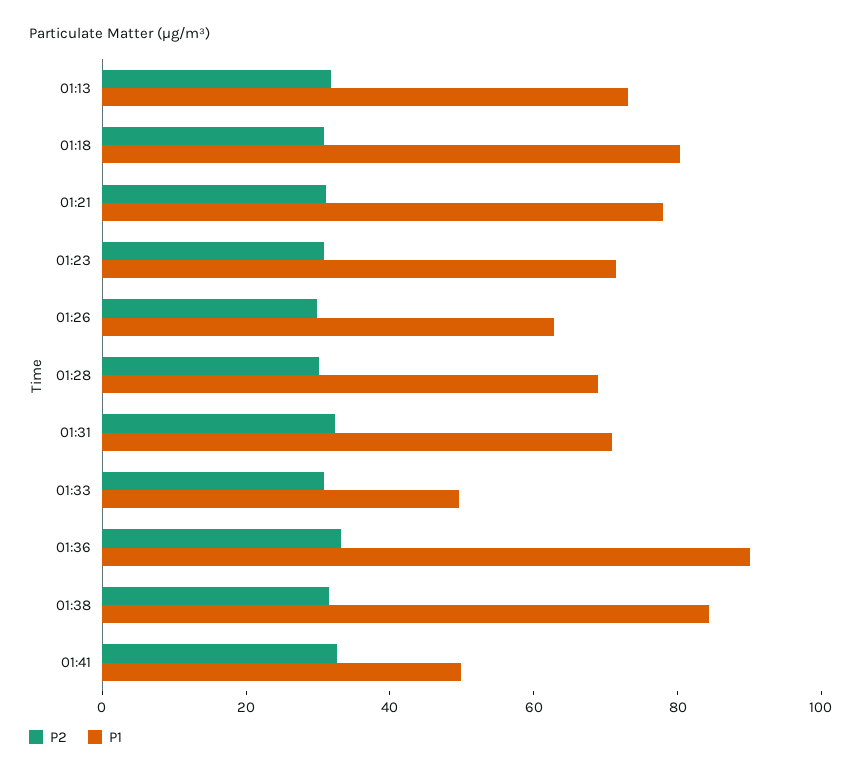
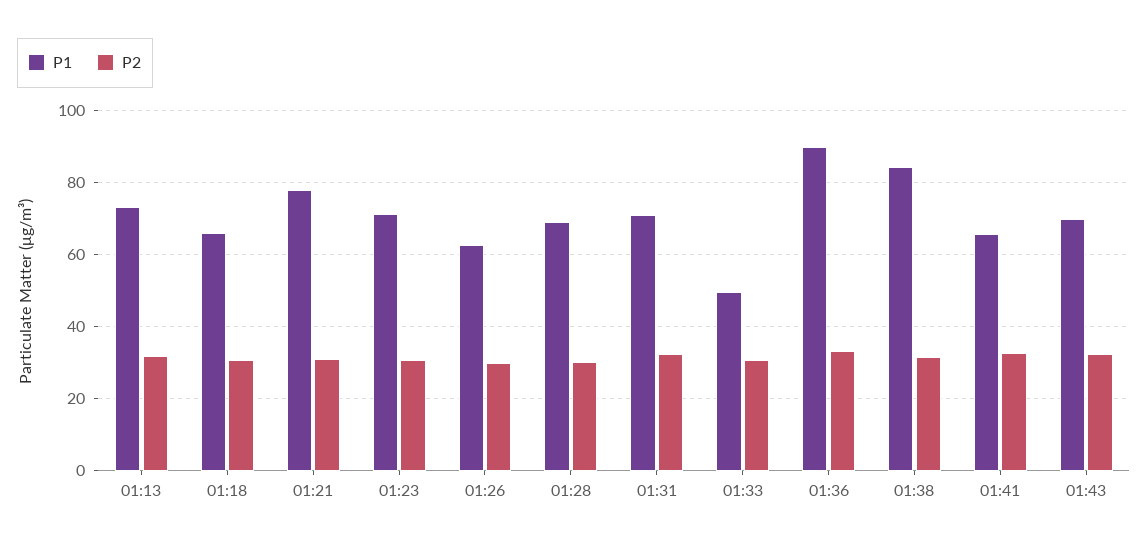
P1, 01:18: 80 -> 66
P1, 01:41: 50 -> 66
P1, 01:43: none -> 70
P2, 01:43: none -> 32

